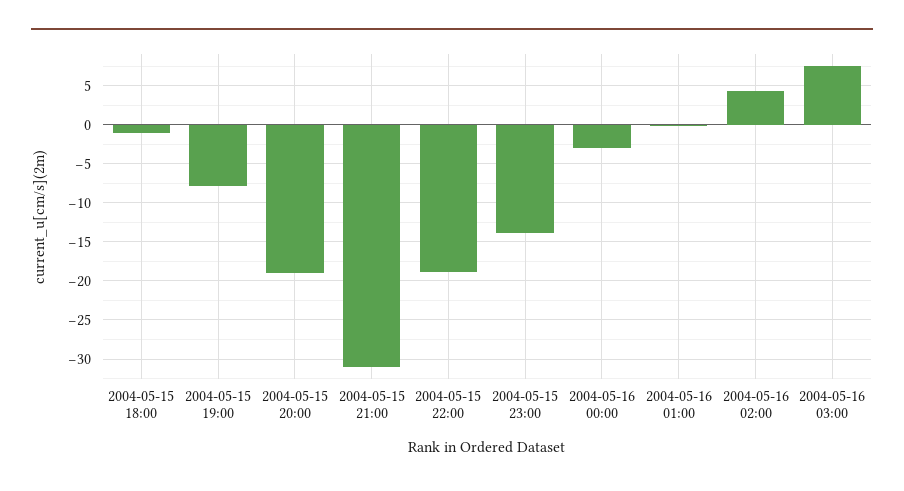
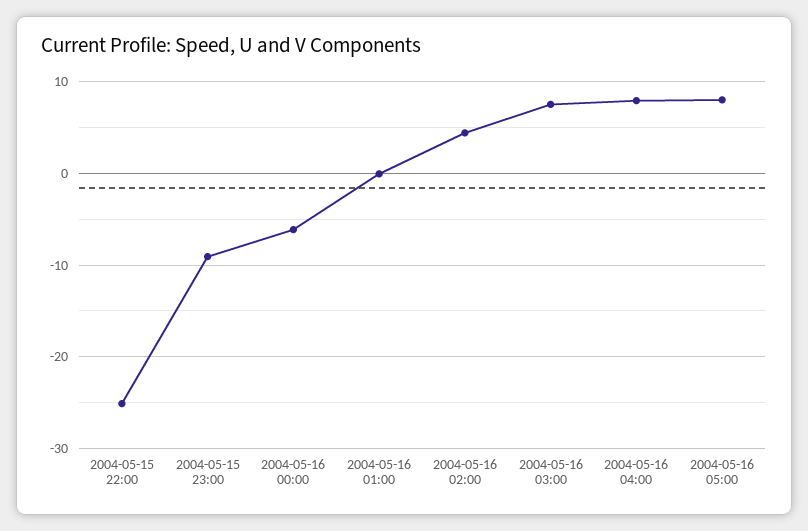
2004-05-15 18:00: -1 -> none
2004-05-15 19:00: -8 -> none
2004-05-15 20:00: -19 -> none
2004-05-15 21:00: -31 -> none
2004-05-15 22:00: -19 -> -25
2004-05-15 23:00: -14 -> -9
2004-05-16 00:00: -3 -> -6
2004-05-16 04:00: none -> 8
2004-05-16 05:00: none -> 8

